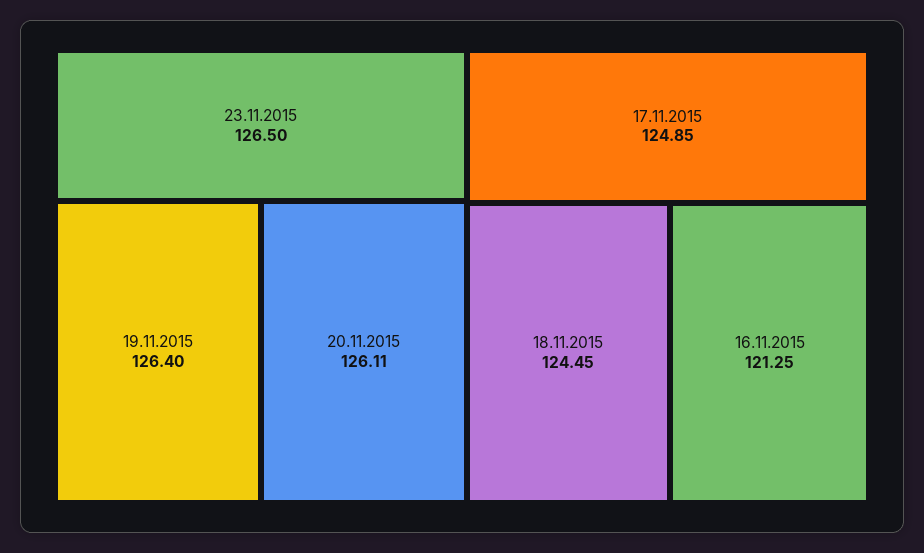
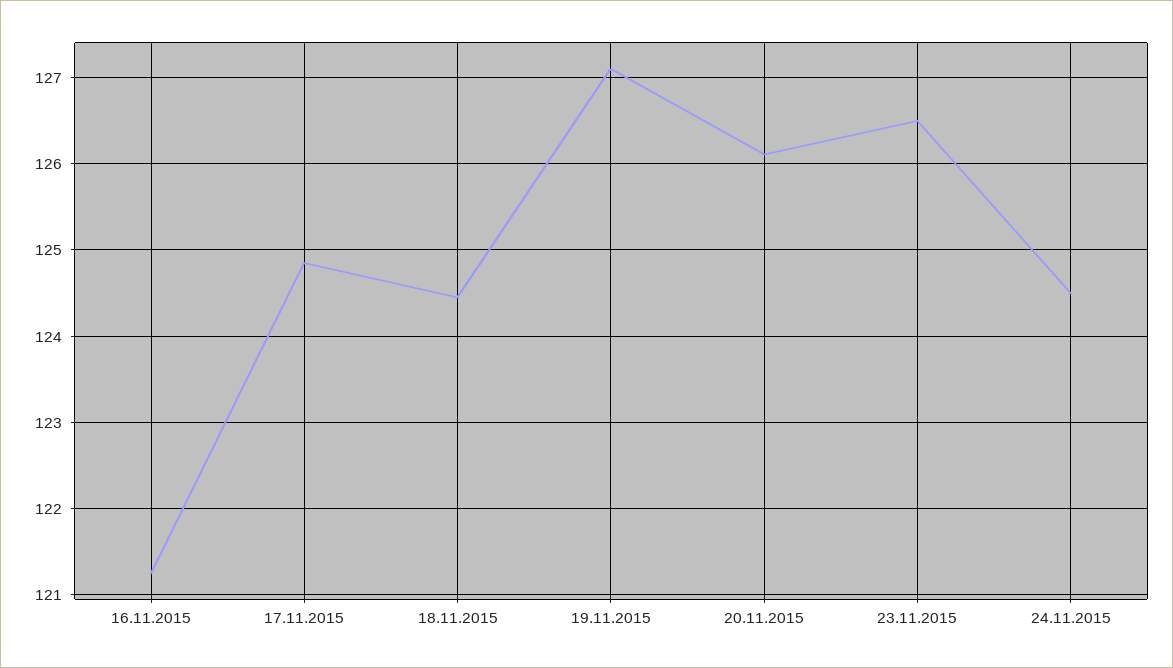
19.11.2015: 126.4 -> 127.1
24.11.2015: none -> 124.5

